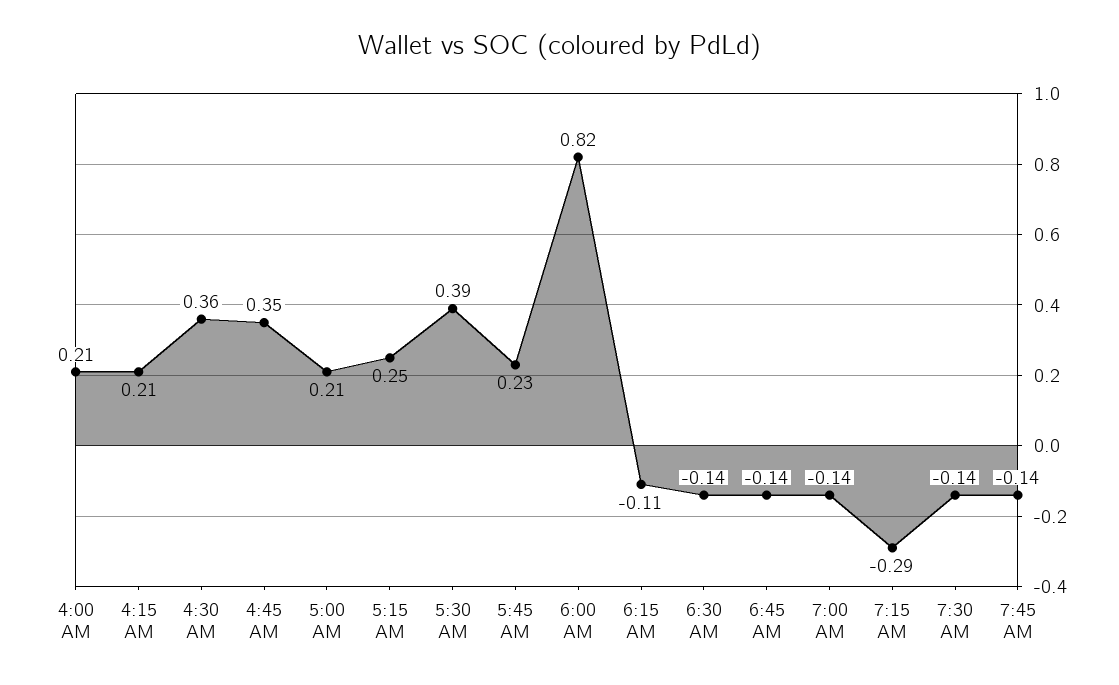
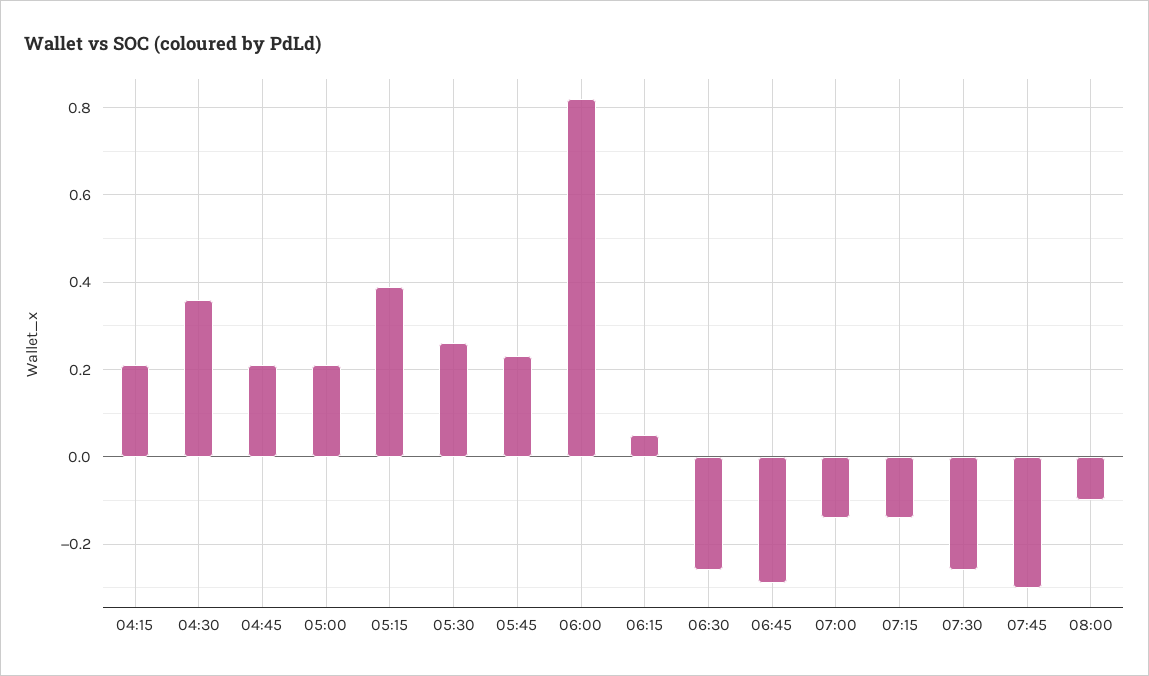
4:00 AM: 0.21 -> none
4:45 AM: 0.35 -> 0.2
5:15 AM: 0.25 -> 0.4
5:30 AM: 0.39 -> 0.25
6:15 AM: -0.11 -> 0.05
6:30 AM: -0.14 -> -0.25
6:45 AM: -0.14 -> -0.3
7:15 AM: -0.29 -> -0.15
7:30 AM: -0.14 -> -0.25
7:45 AM: -0.14 -> -0.3
08:00: none -> -0.1

